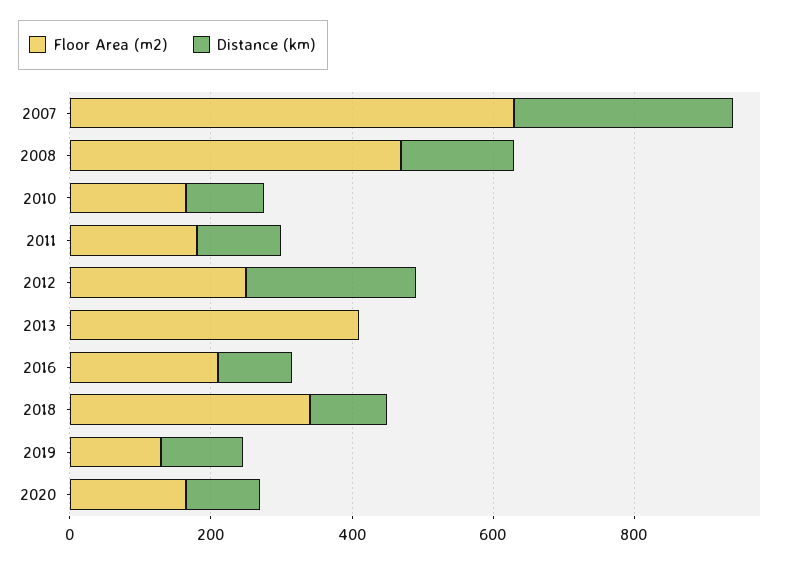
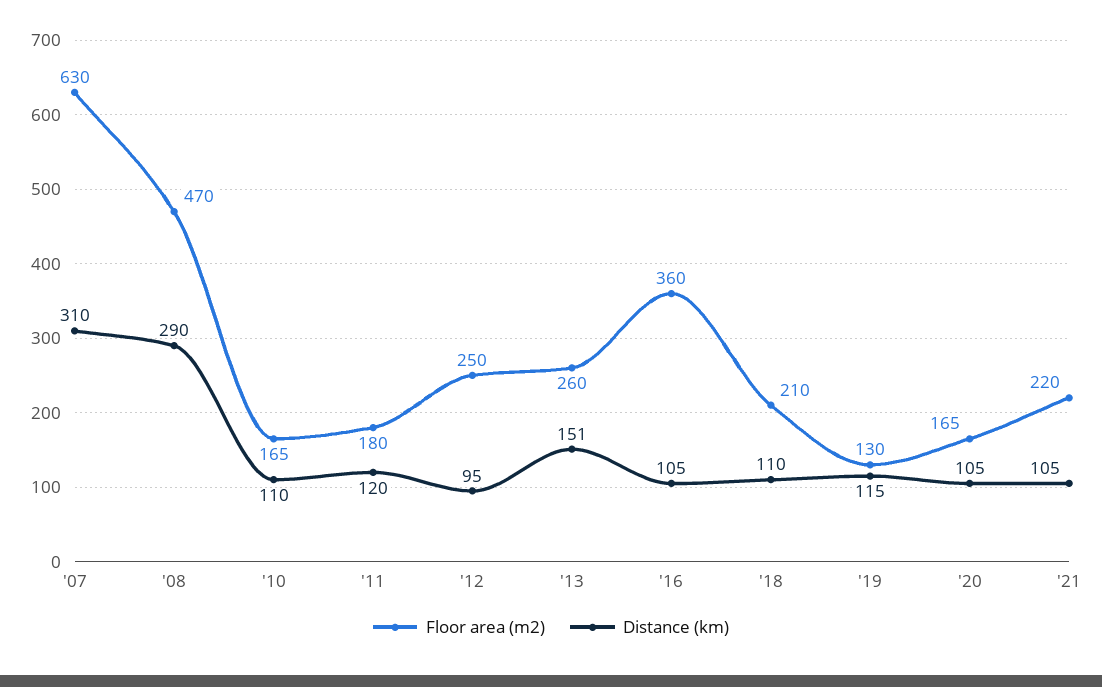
Distance (km), 2008: 150 -> 290
Distance (km), 2012: 250 -> 95
Floor Area (m2), 2013: 400 -> 260
Distance (km), 2013: 0 -> 151
Floor Area (m2), 2016: 200 -> 360
Floor Area (m2), 2018: 350 -> 210
Floor Area (m2), '21: none -> 220
Distance (km), '21: none -> 105

